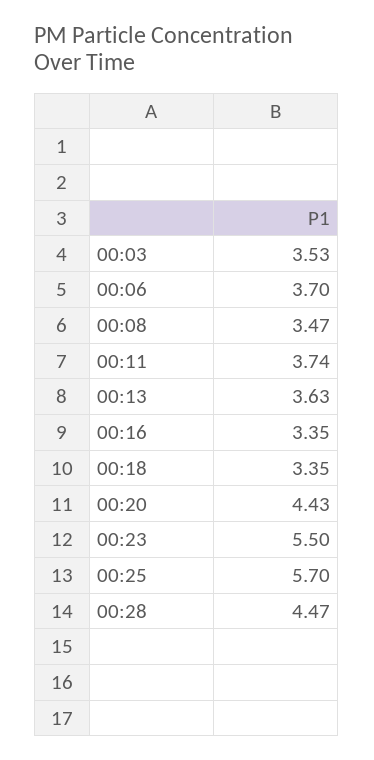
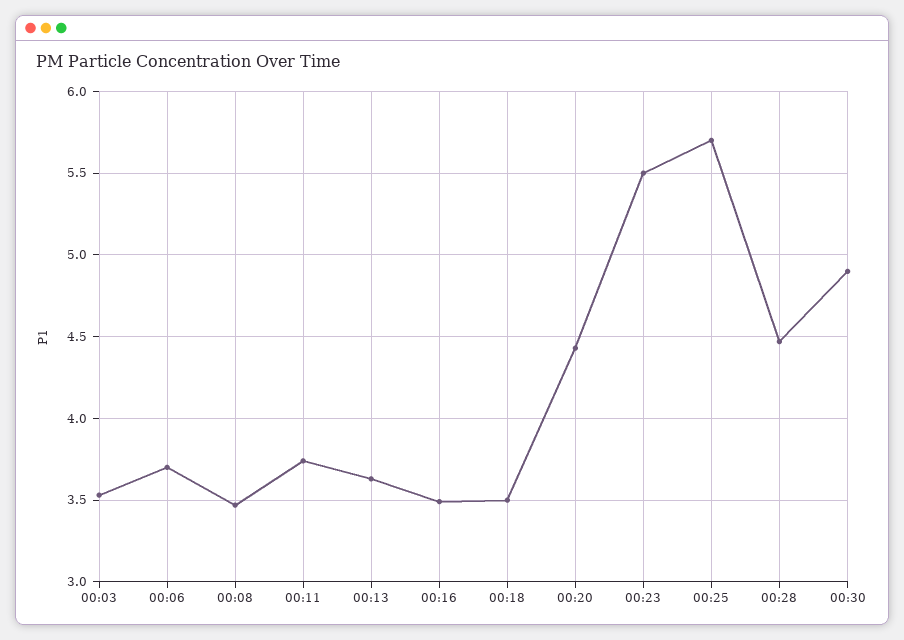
00:16: 3.35 -> 3.5
00:18: 3.35 -> 3.5
00:30: none -> 4.9

